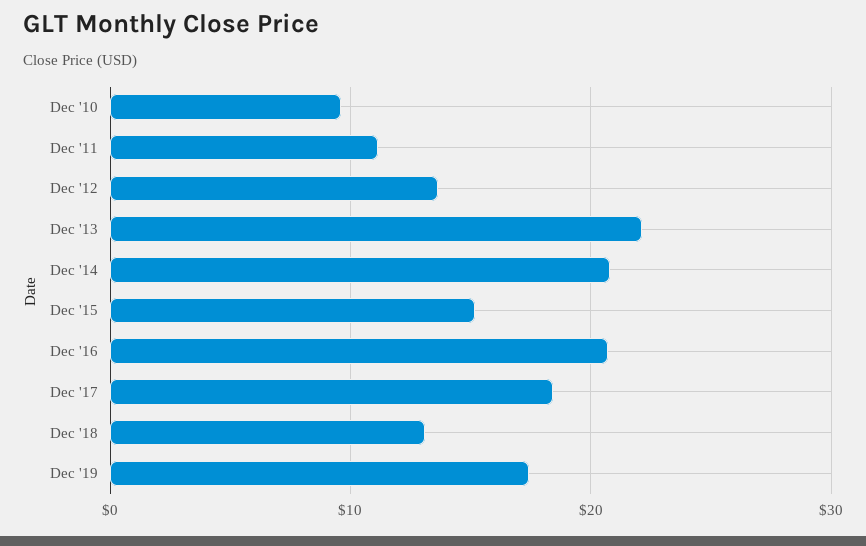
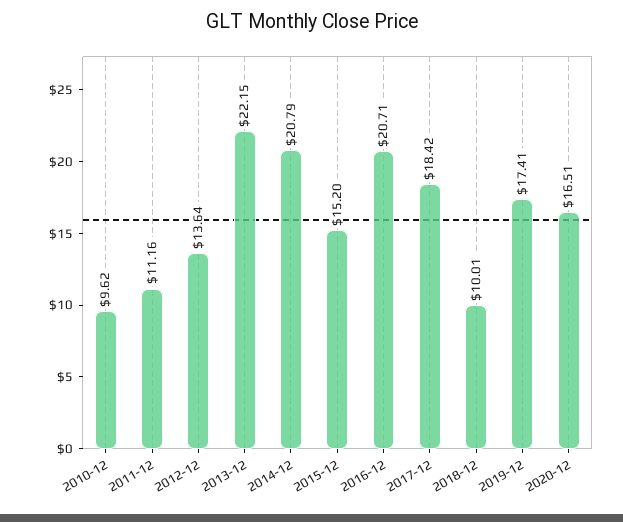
Dec '18: 13 -> 10.01
2020-12: none -> 16.51

